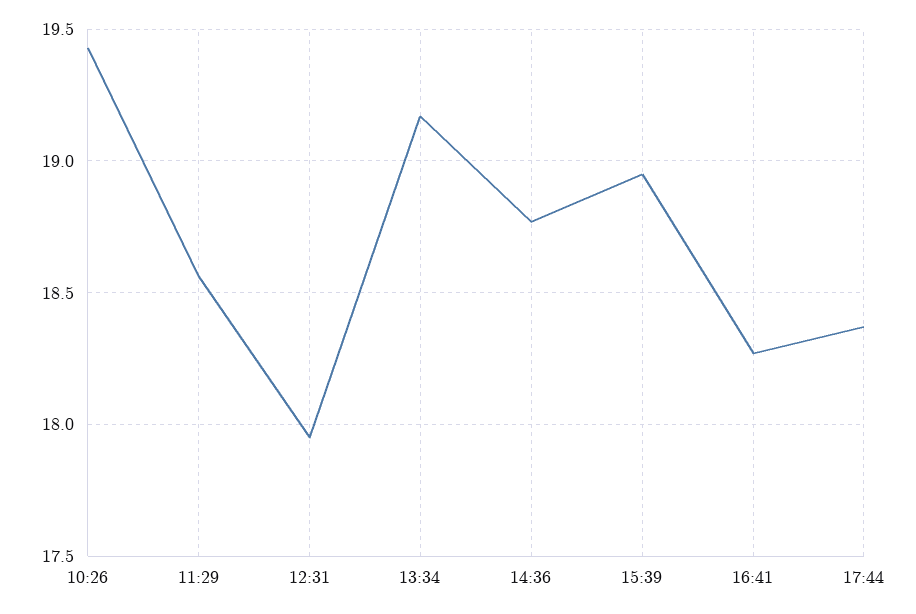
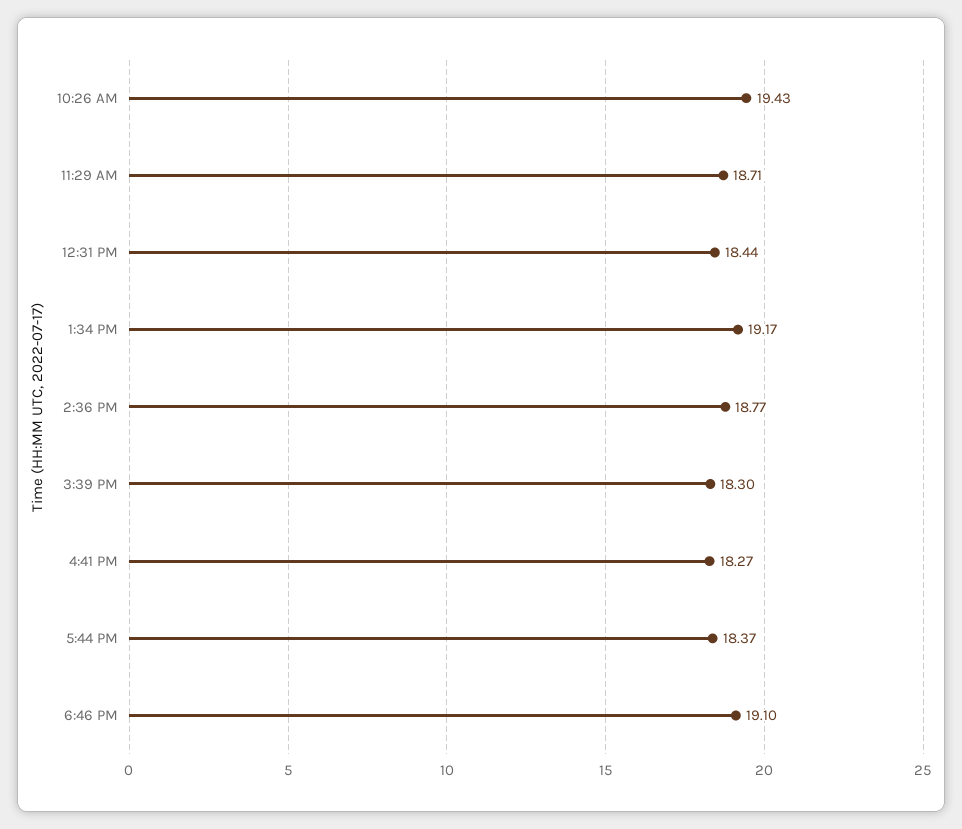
11:29: 18.55 -> 18.71
12:31: 17.95 -> 18.44
15:39: 18.95 -> 18.3
6:46 PM: none -> 19.1

